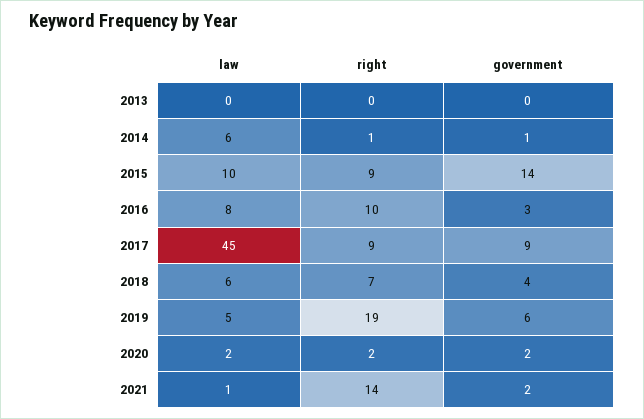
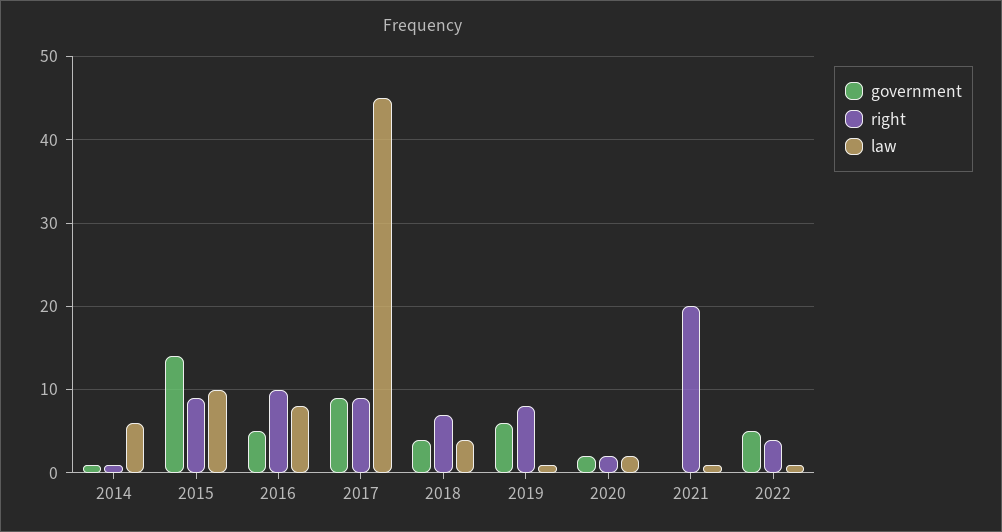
law, 2013: 0 -> none
right, 2013: 0 -> none
government, 2013: 0 -> none
government, 2016: 3 -> 5
law, 2018: 6 -> 4
law, 2019: 5 -> 1
right, 2019: 19 -> 8
right, 2021: 14 -> 20
government, 2021: 2 -> 0
government, 2022: none -> 5
right, 2022: none -> 4
law, 2022: none -> 1

